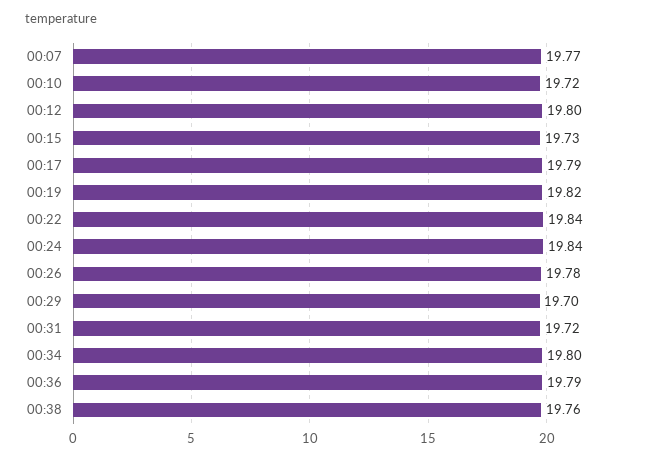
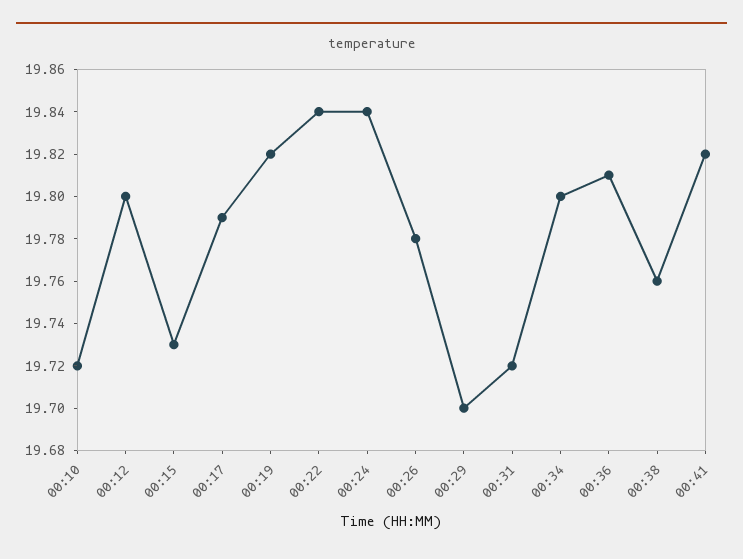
00:07: 19.77 -> none
00:36: 19.79 -> 19.81
00:41: none -> 19.82

